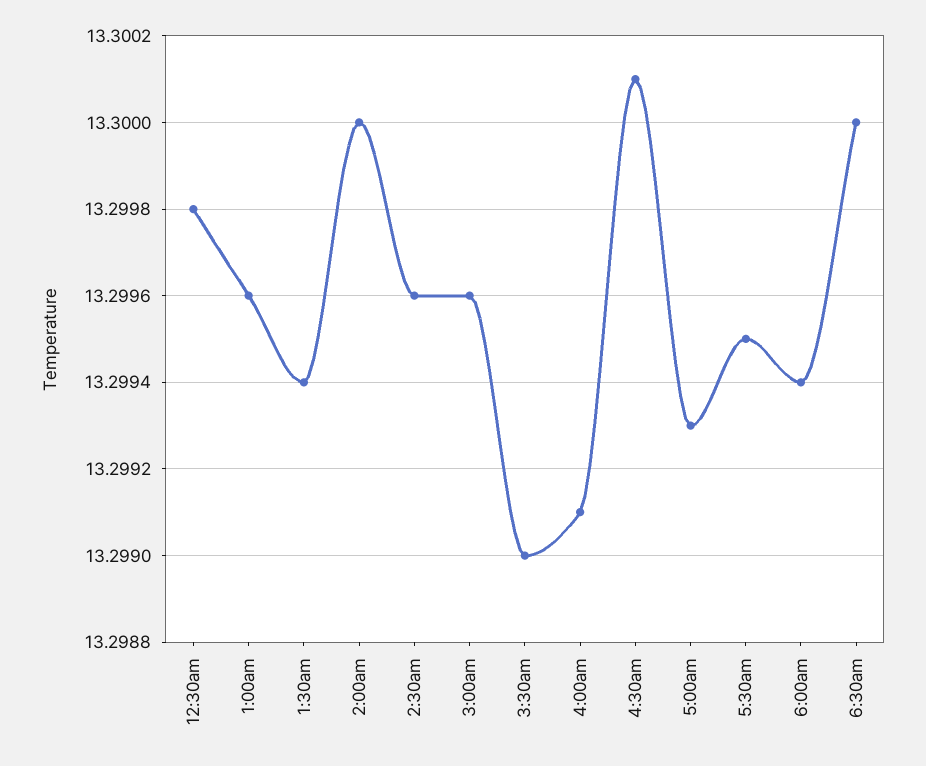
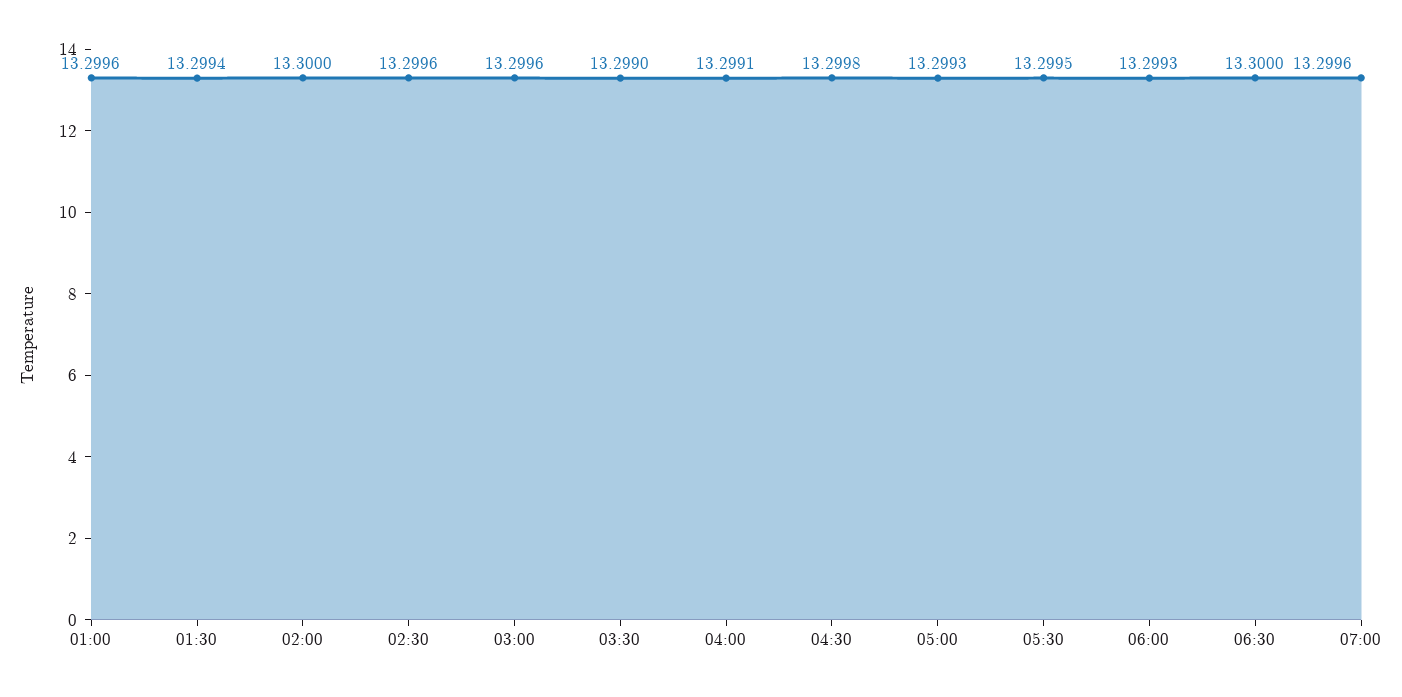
12:30am: 13.2998 -> none
4:30am: 13.3001 -> 13.2998
6:00am: 13.2994 -> 13.2993
07:00: none -> 13.2996

